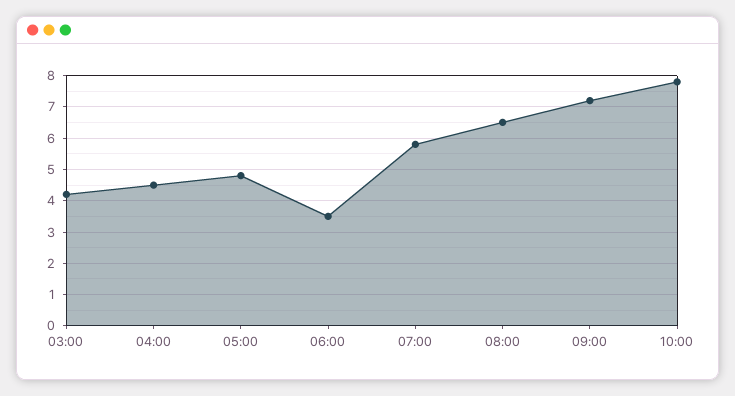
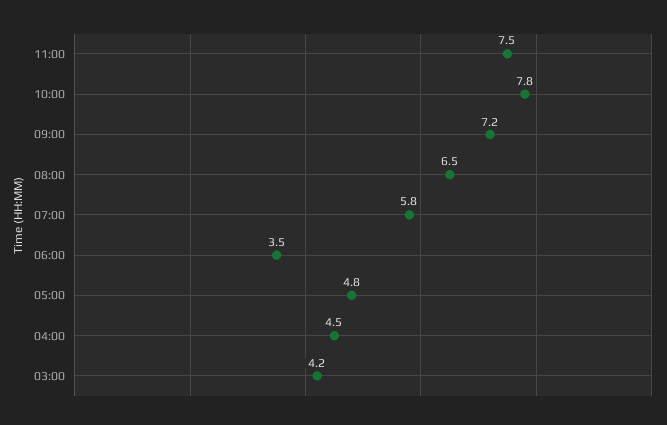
11:00: none -> 7.5

